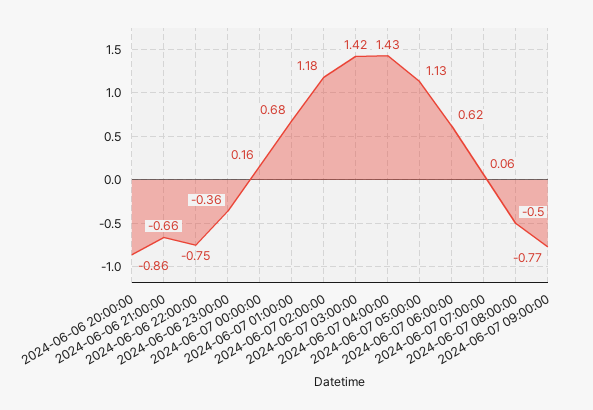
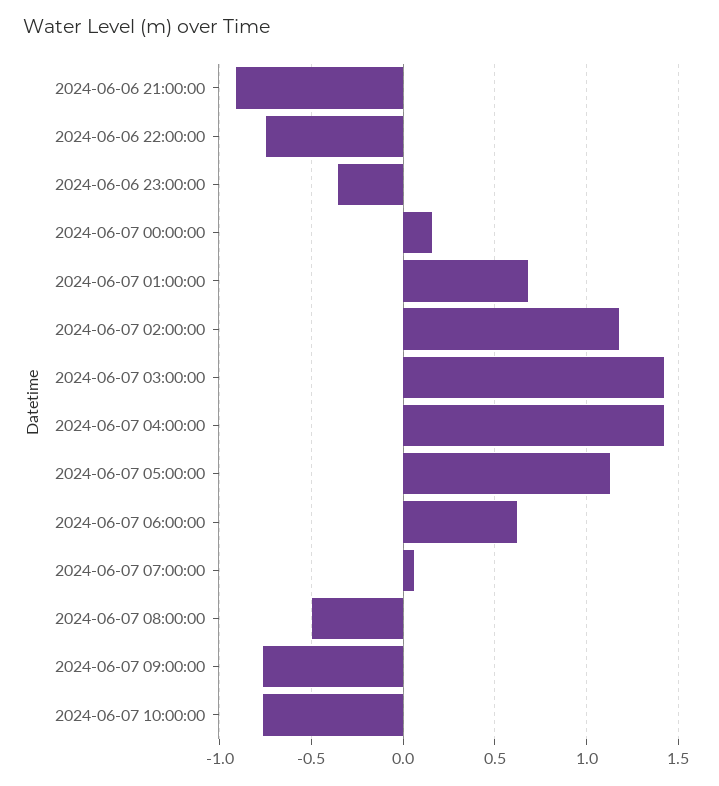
2024-06-06 20:00:00: -0.86 -> none
2024-06-06 21:00:00: -0.66 -> -0.9
2024-06-07 10:00:00: none -> -0.75

